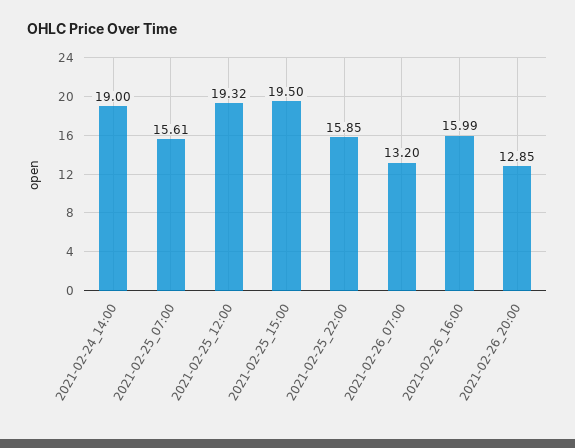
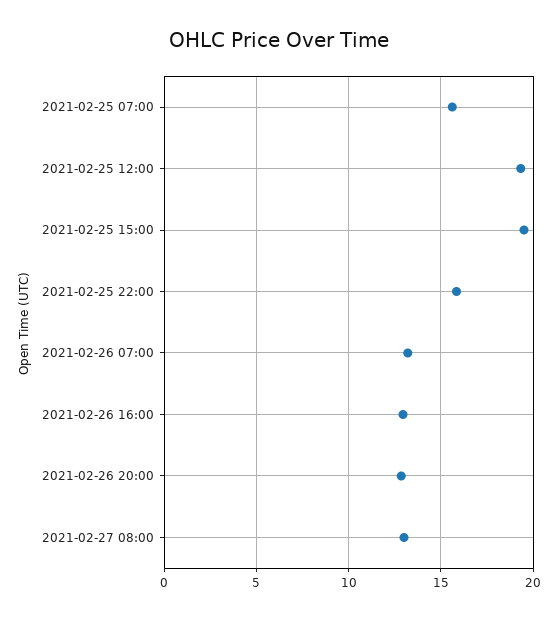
2021-02-24_14:00: 19 -> none
2021-02-26_16:00: 15.99 -> 13
2021-02-27 08:00: none -> 13

